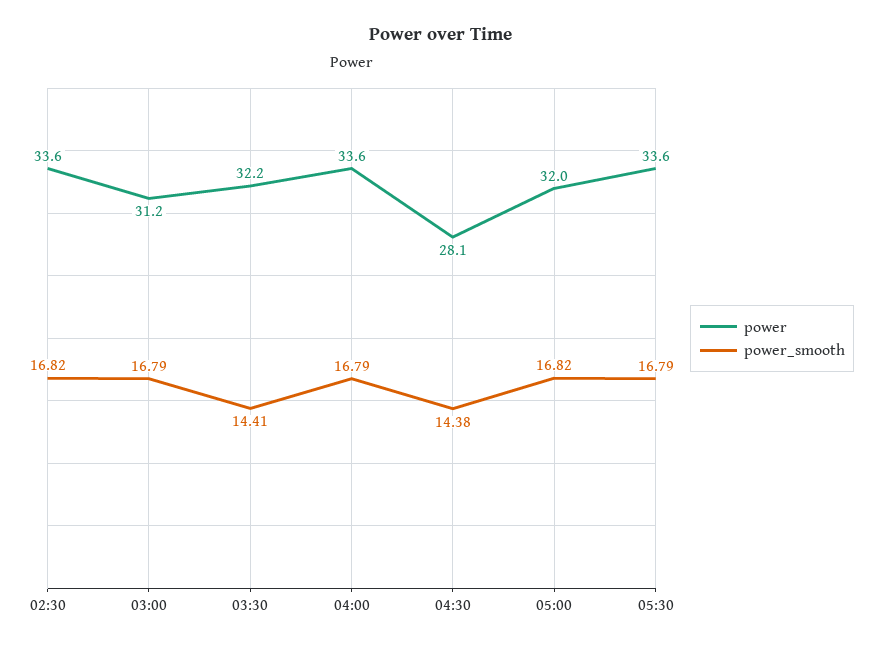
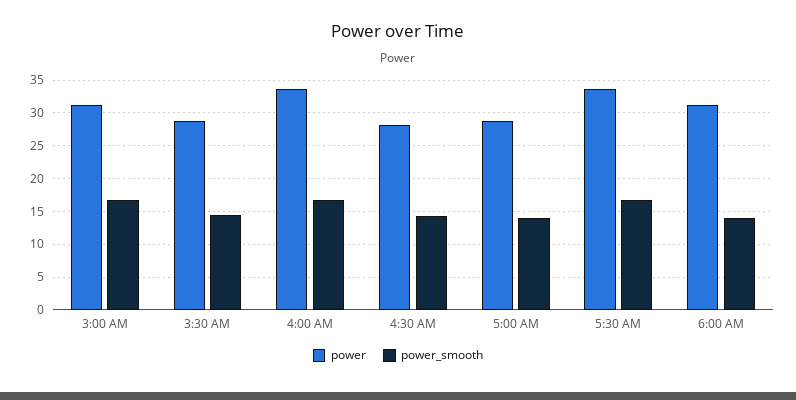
power, 02:30: 33.6 -> none
power_smooth, 02:30: 16.82 -> none
power, 03:30: 32.2 -> 29
power, 05:00: 32 -> 29
power_smooth, 05:00: 16.82 -> 14
power, 6:00 AM: none -> 31
power_smooth, 6:00 AM: none -> 14

